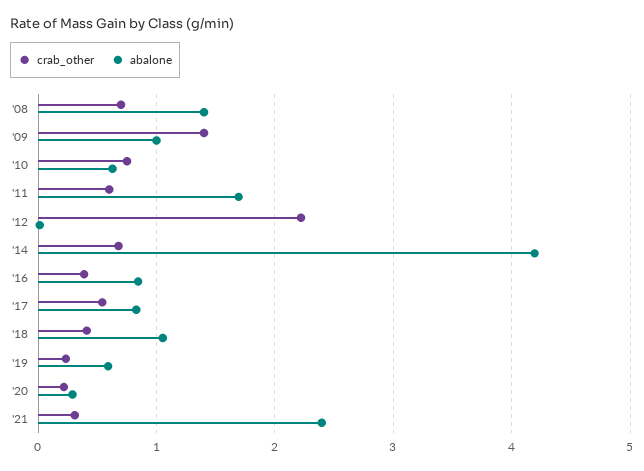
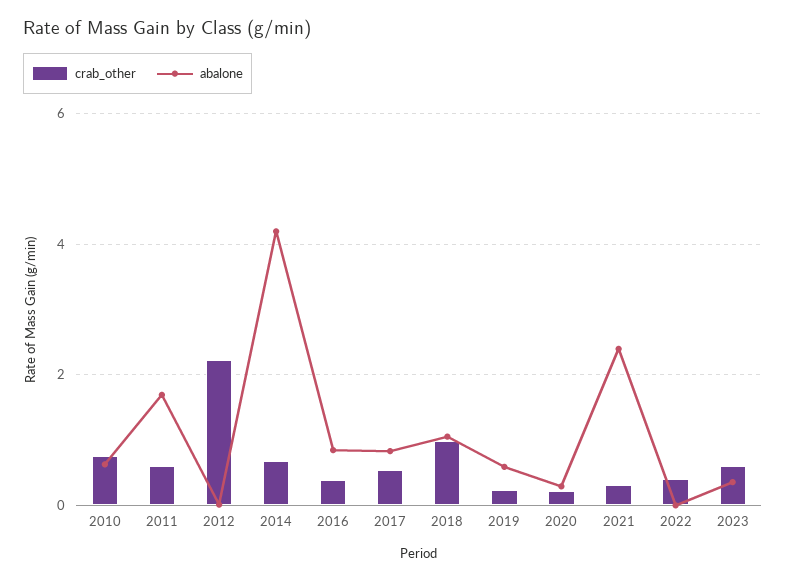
crab_other, '08: 0.7 -> none
abalone, '08: 1.4 -> none
crab_other, '09: 1.4 -> none
abalone, '09: 1 -> none
crab_other, '18: 0.4 -> 1
crab_other, 2022: none -> 0.4
abalone, 2022: none -> 0
crab_other, 2023: none -> 0.6
abalone, 2023: none -> 0.4

